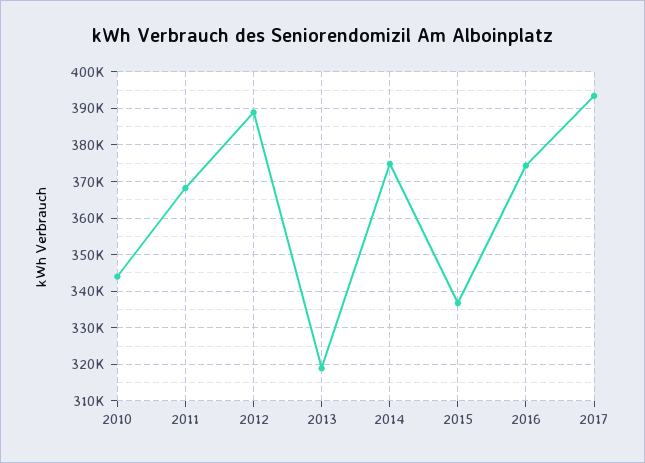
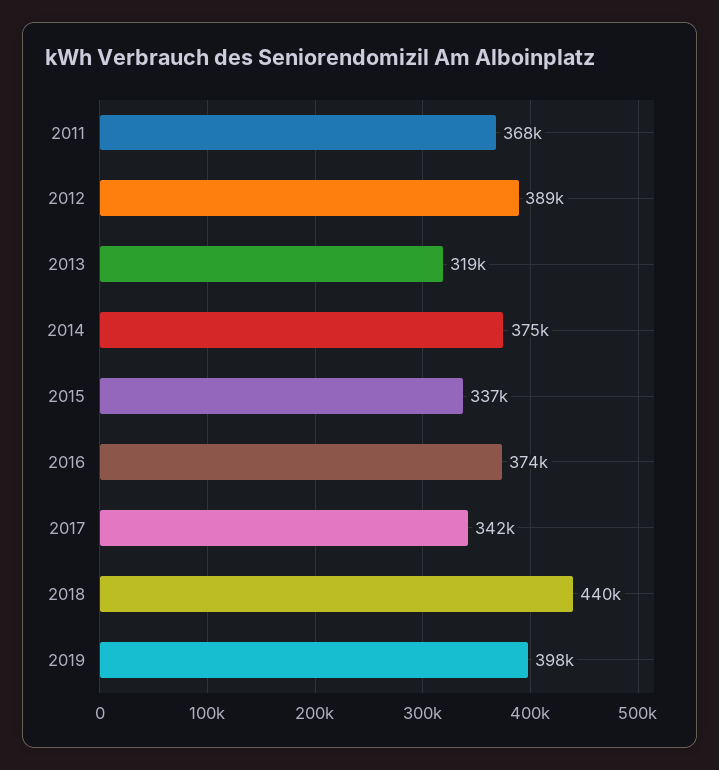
2010: 344000 -> none
2017: 394000 -> 342000
2018: none -> 440000
2019: none -> 398000

